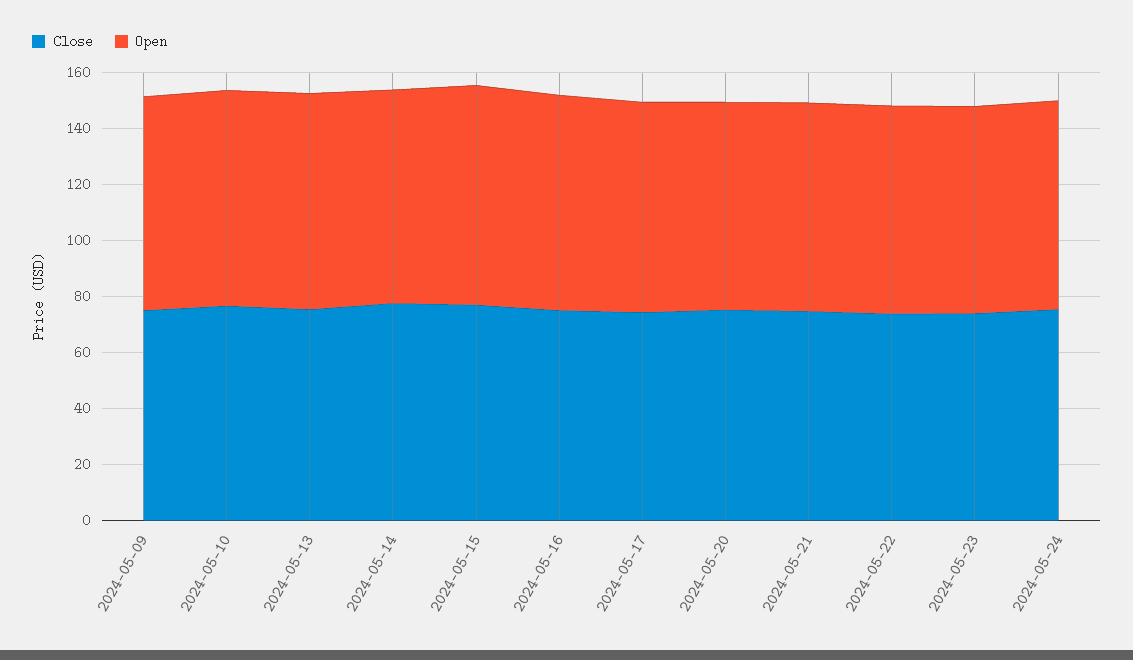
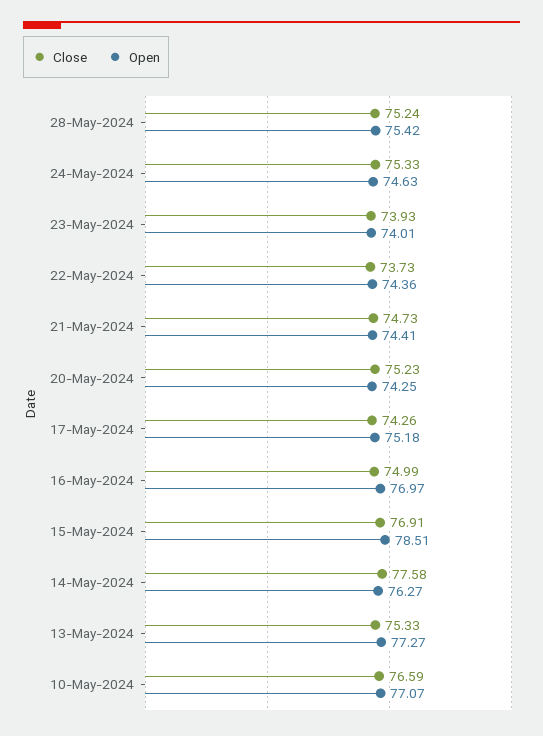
Close, 2024-05-09: 75 -> none
Open, 2024-05-09: 75 -> none
Close, 28-May-2024: none -> 75.24
Open, 28-May-2024: none -> 75.42

